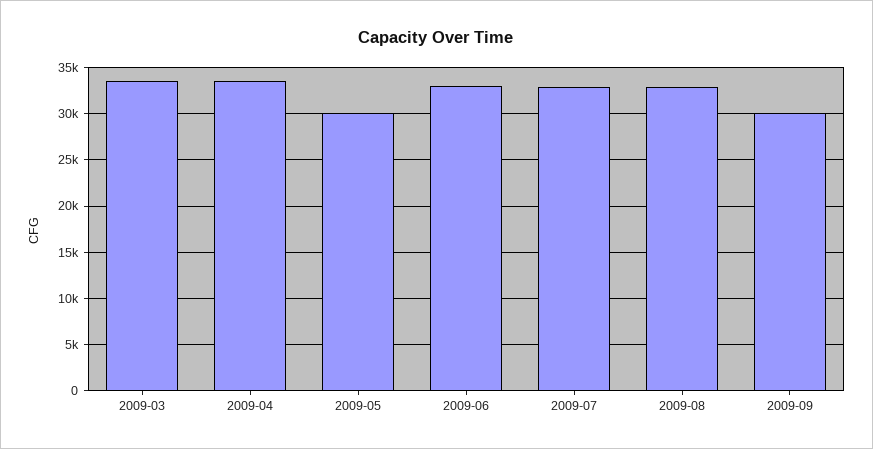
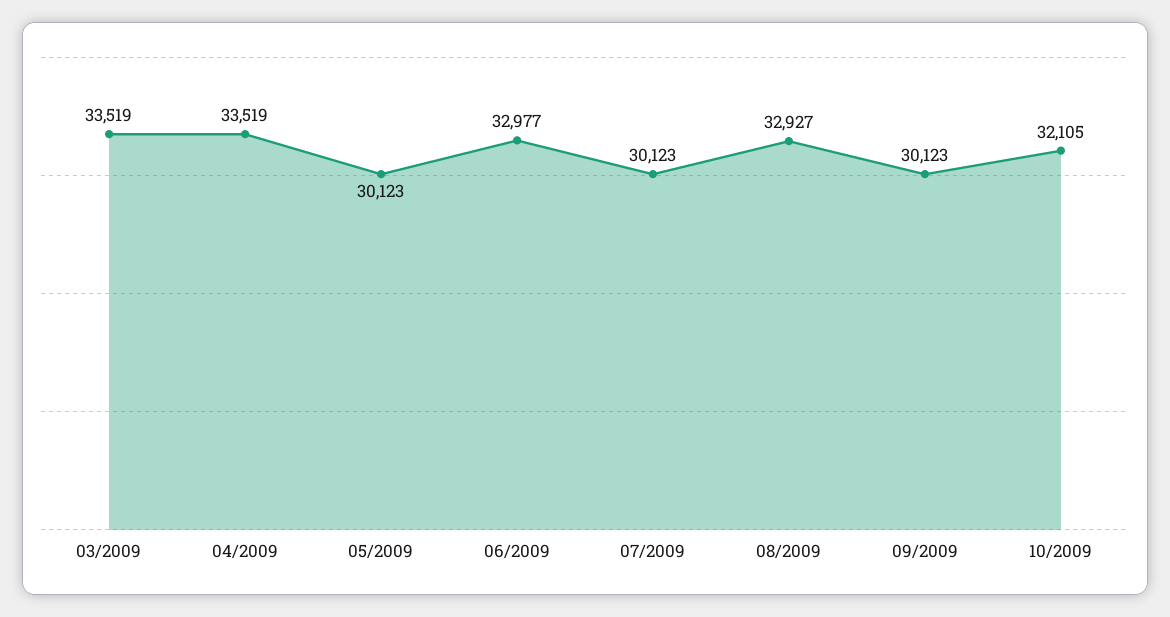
2009-07: 33000 -> 30123
10/2009: none -> 32105

